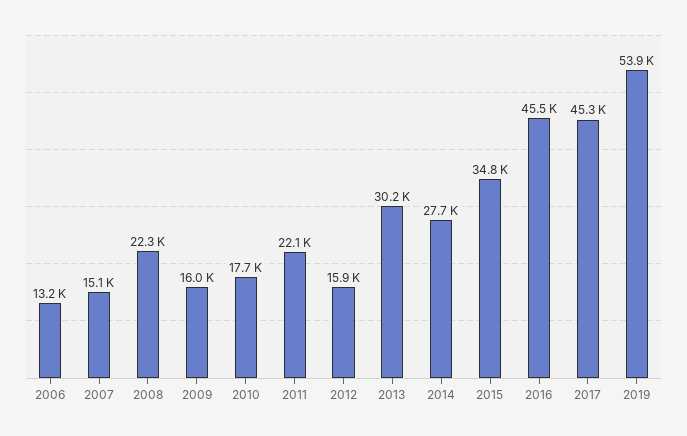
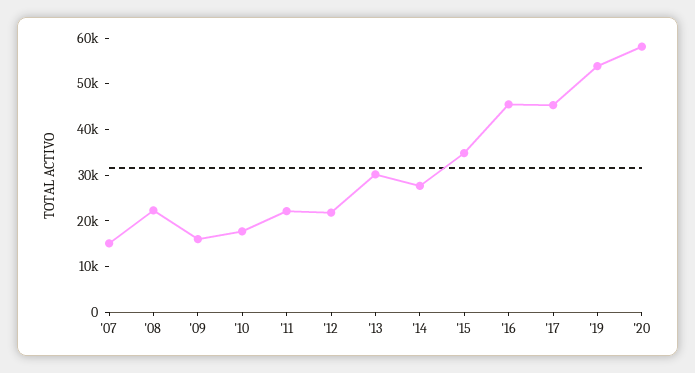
2006: 13200 -> none
2012: 15900 -> 22000
'20: none -> 58000

